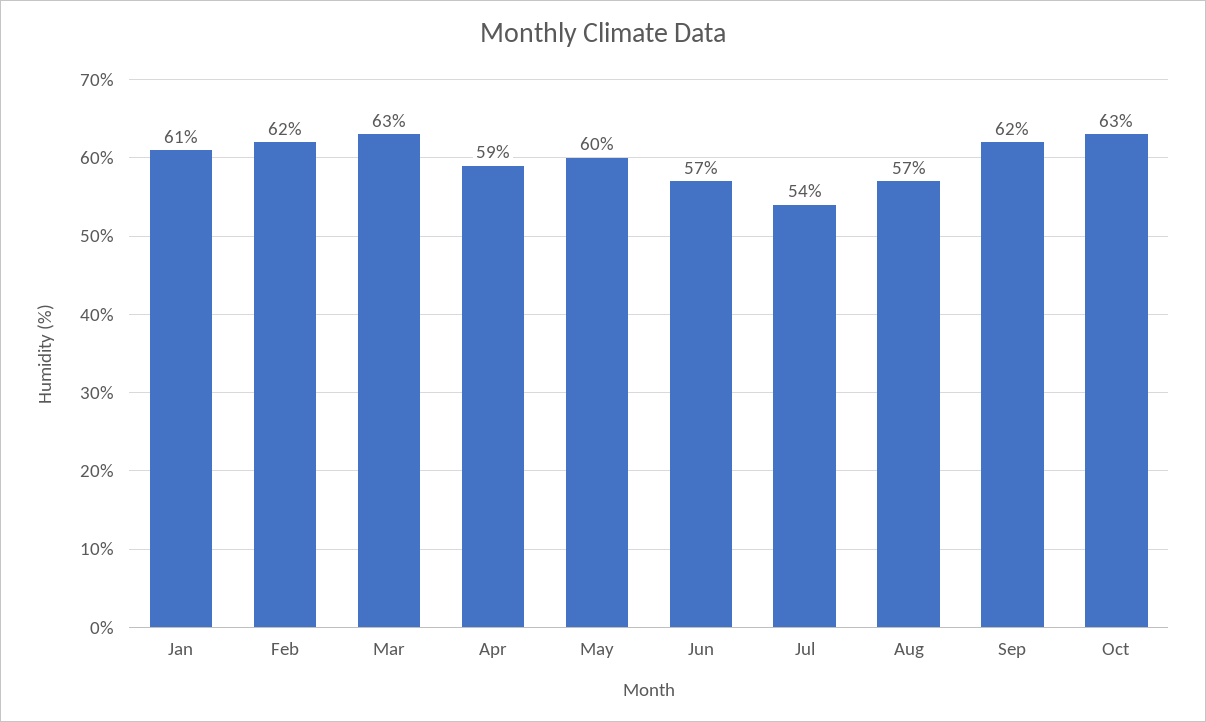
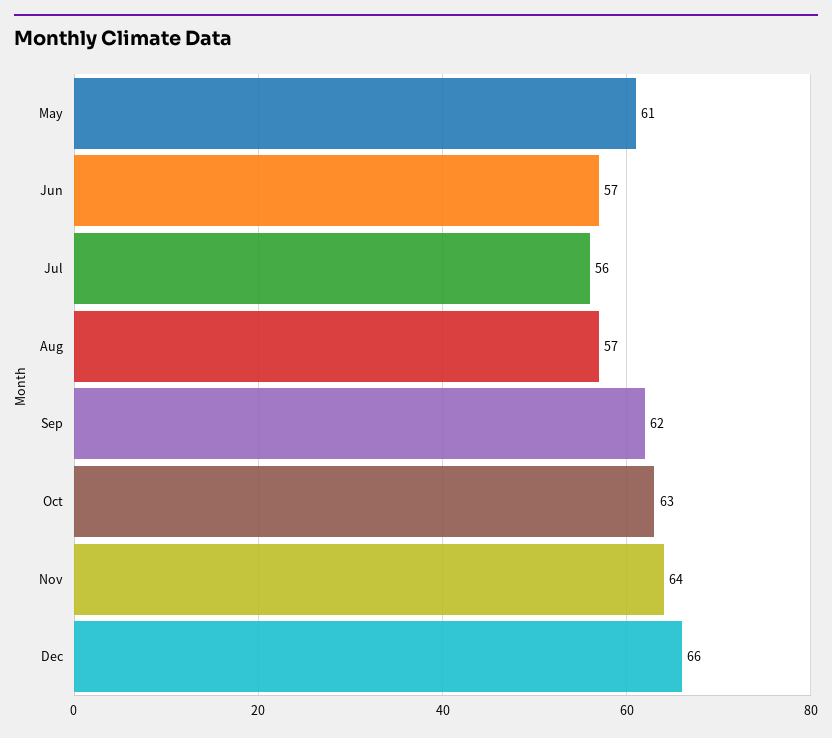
Jan: 61 -> none
Feb: 62 -> none
Mar: 63 -> none
Apr: 59 -> none
May: 60 -> 61
Jul: 54 -> 56
Nov: none -> 64
Dec: none -> 66

